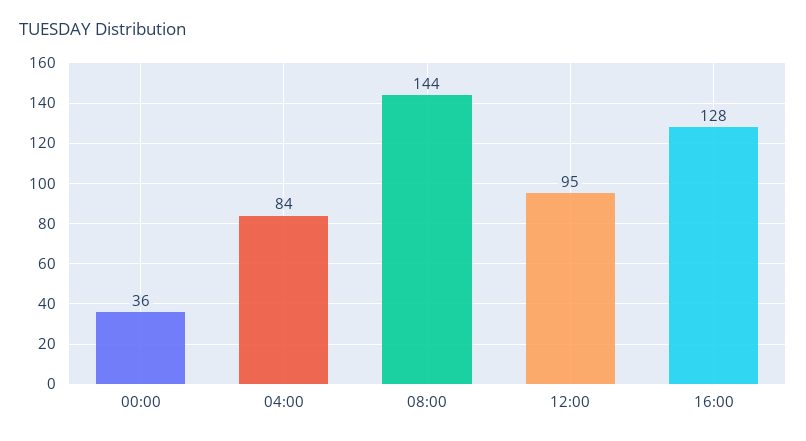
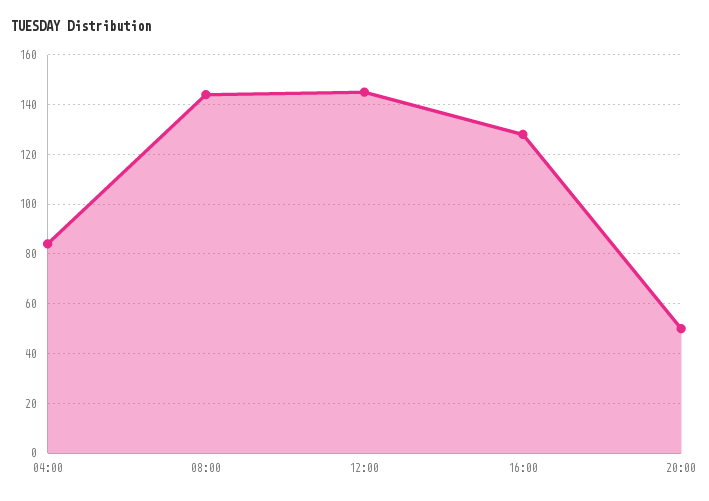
00:00: 36 -> none
12:00: 95 -> 145
20:00: none -> 50

